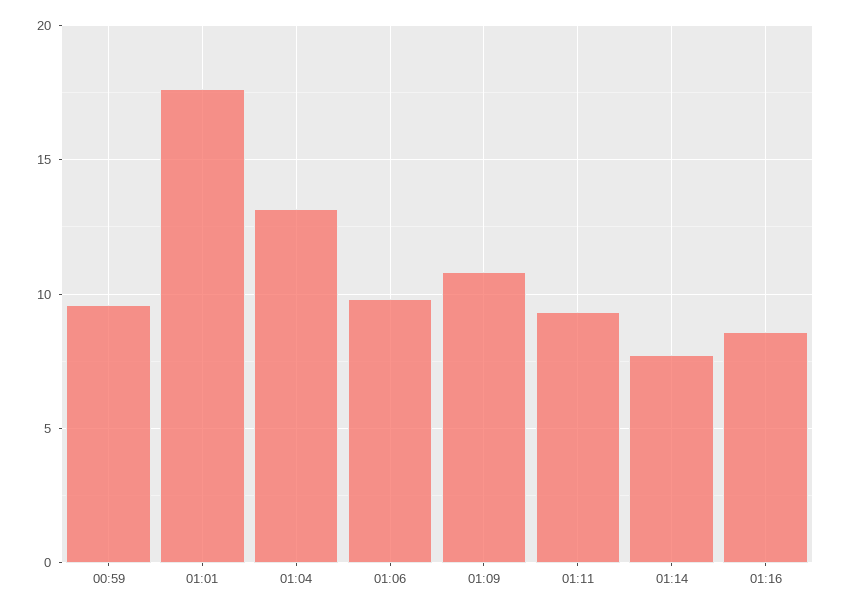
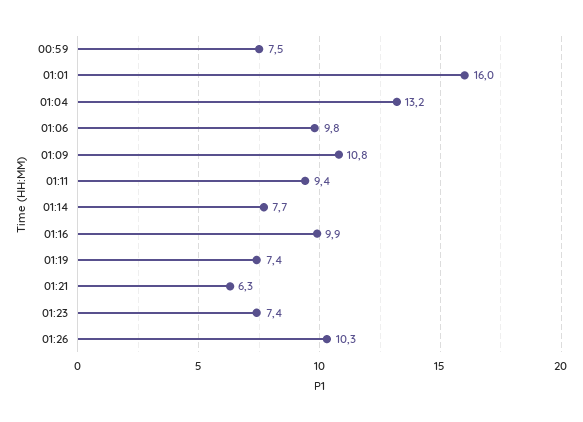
00:59: 9.5 -> 7.5
01:01: 17.5 -> 16
01:16: 8.5 -> 9.9
01:19: none -> 7.4
01:21: none -> 6.3
01:23: none -> 7.4
01:26: none -> 10.3

